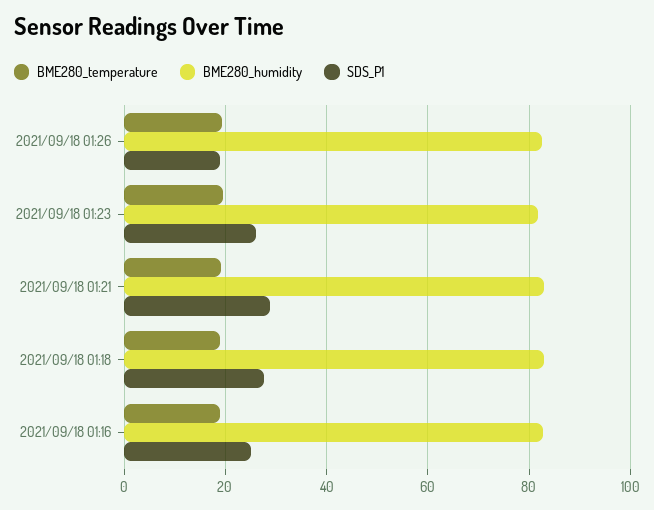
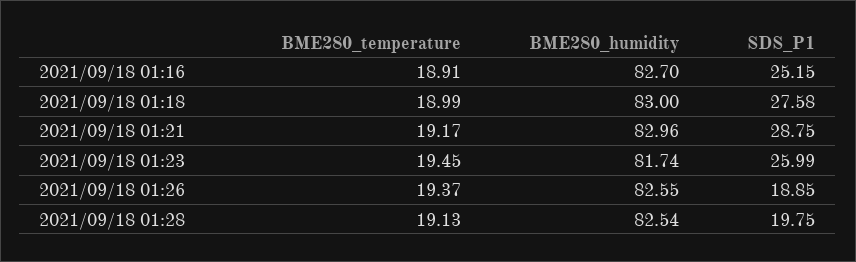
BME280_temperature, 2021/09/18 01:28: none -> 19.13
BME280_humidity, 2021/09/18 01:28: none -> 82.54
SDS_P1, 2021/09/18 01:28: none -> 19.75

